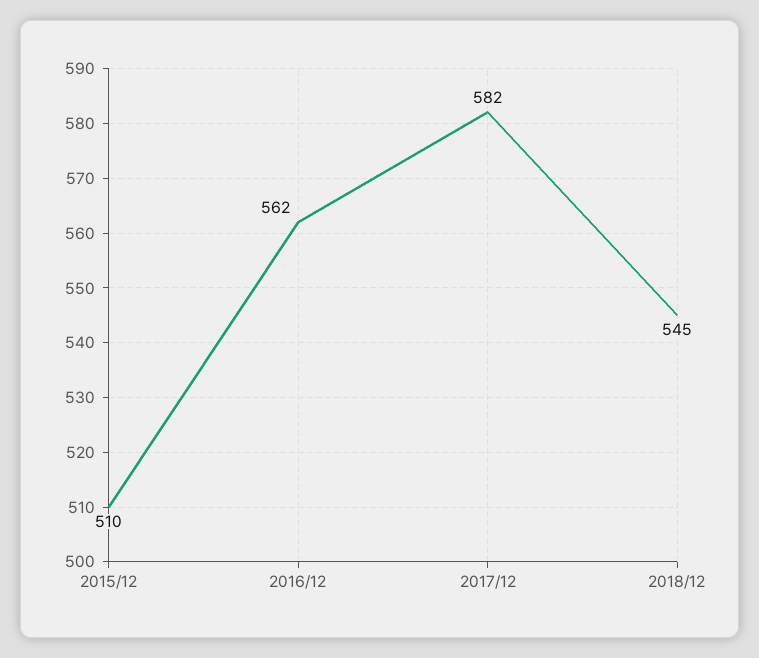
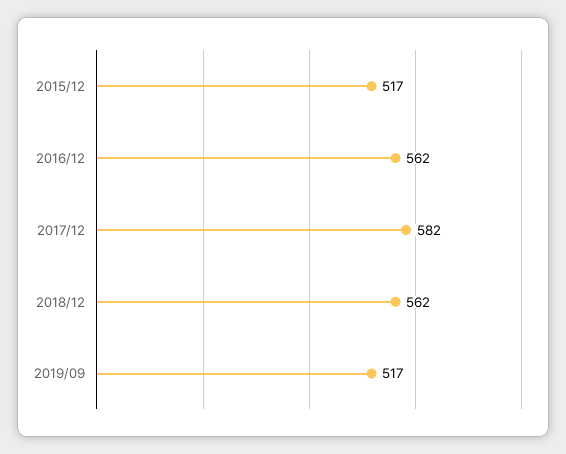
2015/12: 510 -> 517
2018/12: 545 -> 562
2019/09: none -> 517

